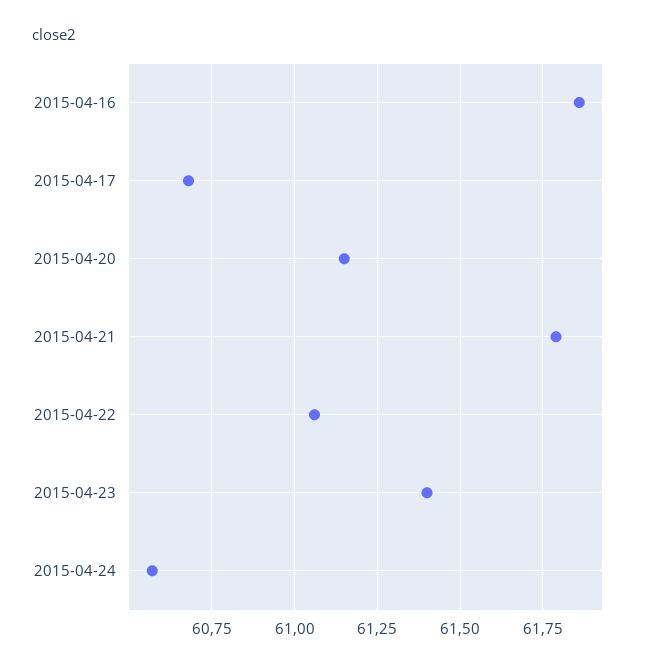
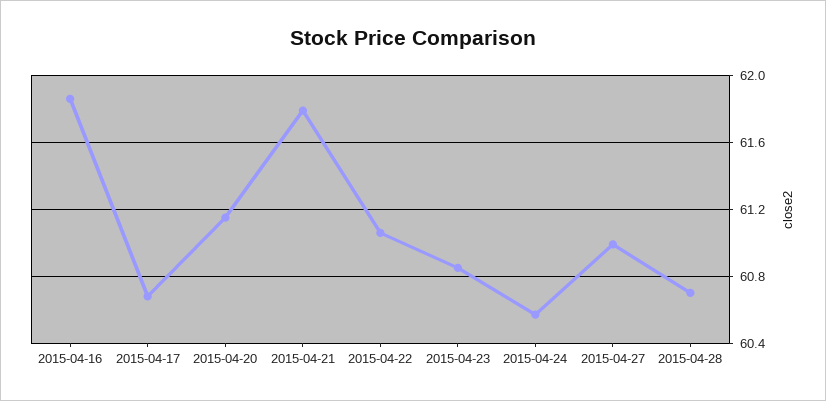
2015-04-23: 61.4 -> 60.85
2015-04-27: none -> 61
2015-04-28: none -> 60.7

